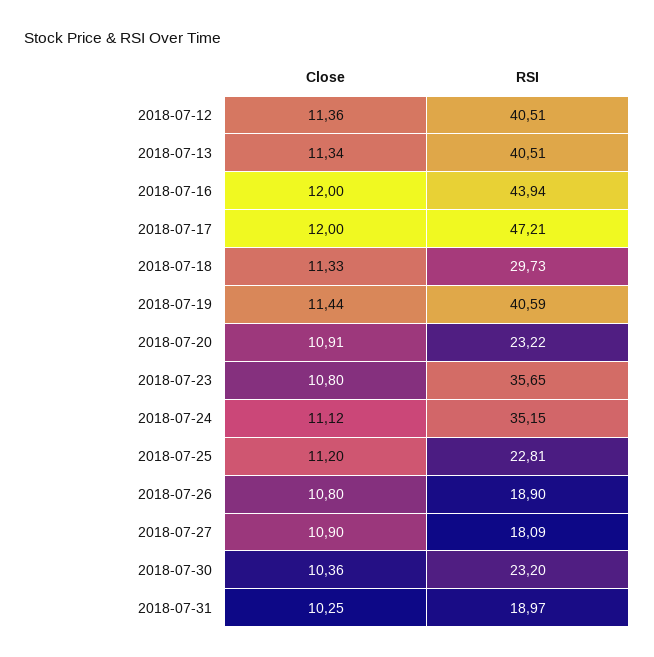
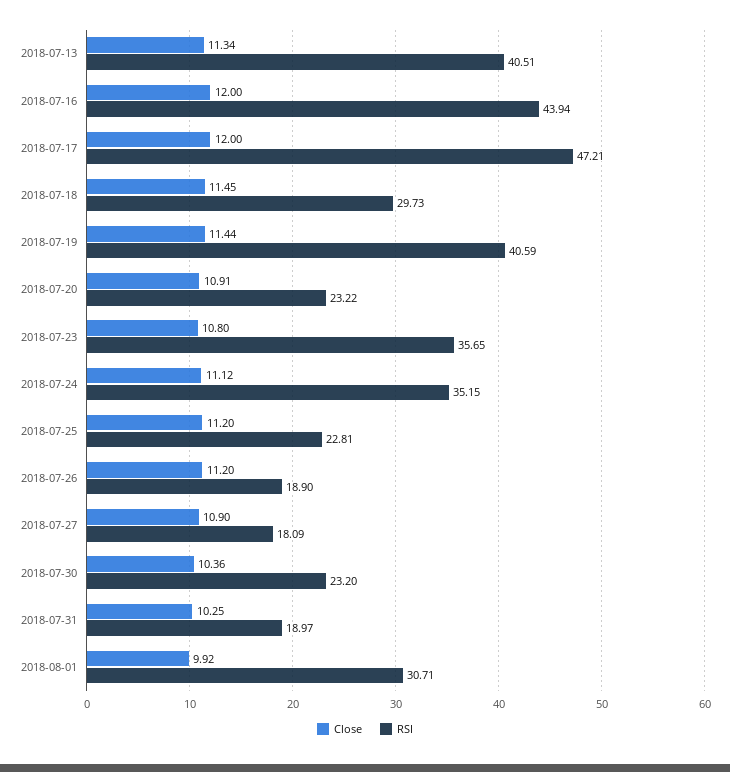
Close, 2018-07-12: 11.36 -> none
RSI, 2018-07-12: 40.51 -> none
Close, 2018-07-18: 11.33 -> 11.45
Close, 2018-07-26: 10.8 -> 11.2
Close, 2018-08-01: none -> 9.92
RSI, 2018-08-01: none -> 30.71

